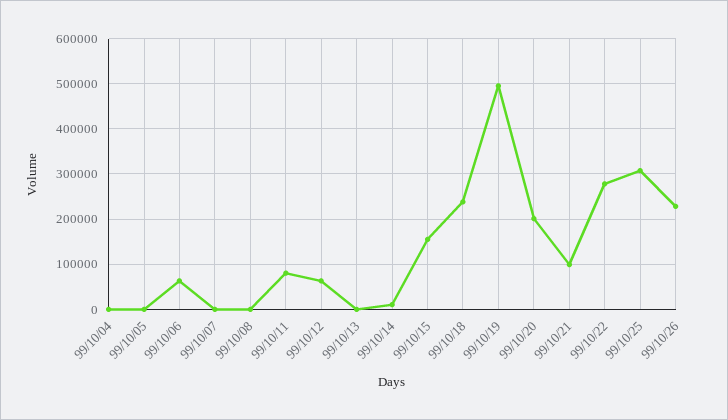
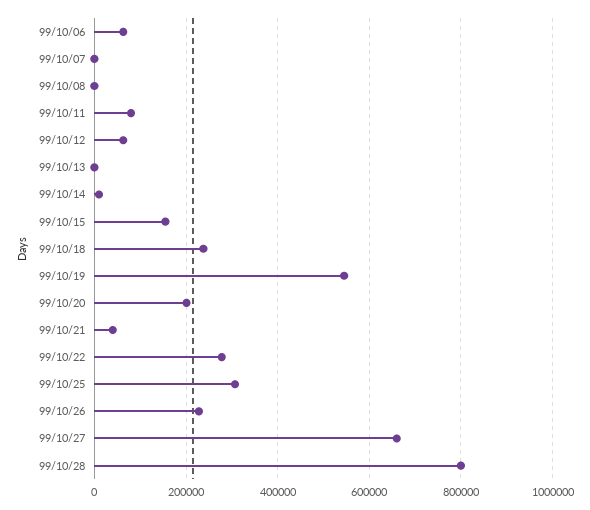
99/10/04: 0 -> none
99/10/05: 0 -> none
99/10/19: 500000 -> 540000
99/10/21: 100000 -> 40000
99/10/27: none -> 660000
99/10/28: none -> 800000

